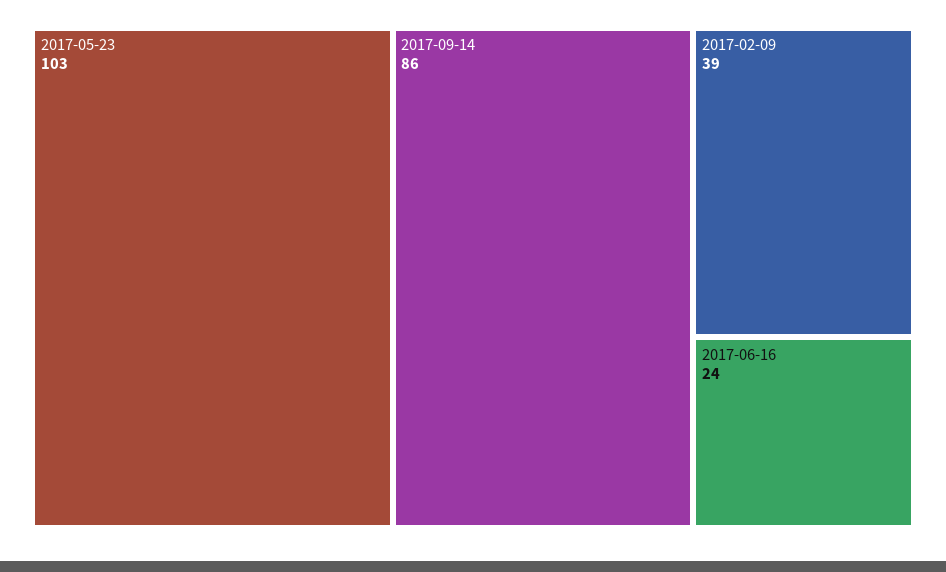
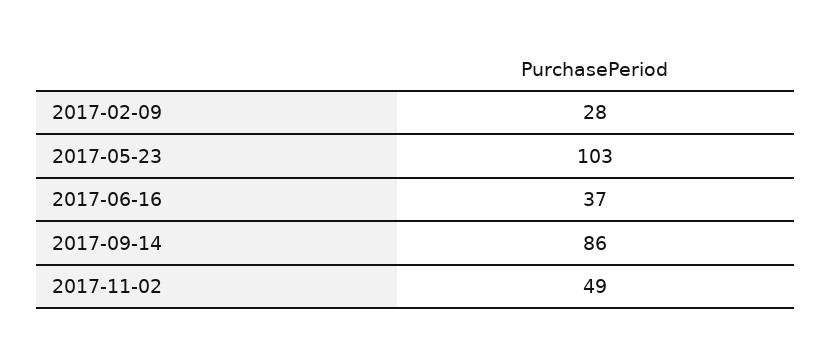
2017-02-09: 39 -> 28
2017-06-16: 24 -> 37
2017-11-02: none -> 49

